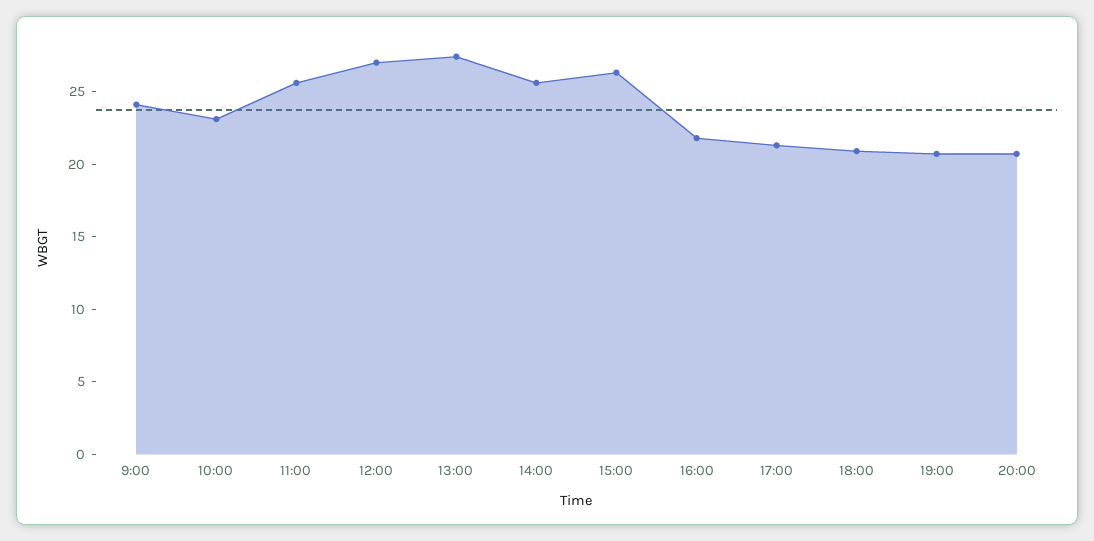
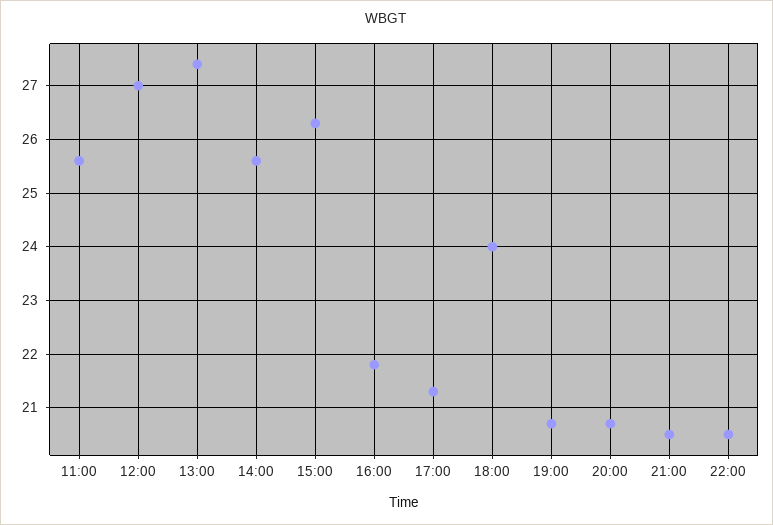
9:00: 24 -> none
10:00: 23 -> none
18:00: 21 -> 24
21:00: none -> 20.5
22:00: none -> 20.5

